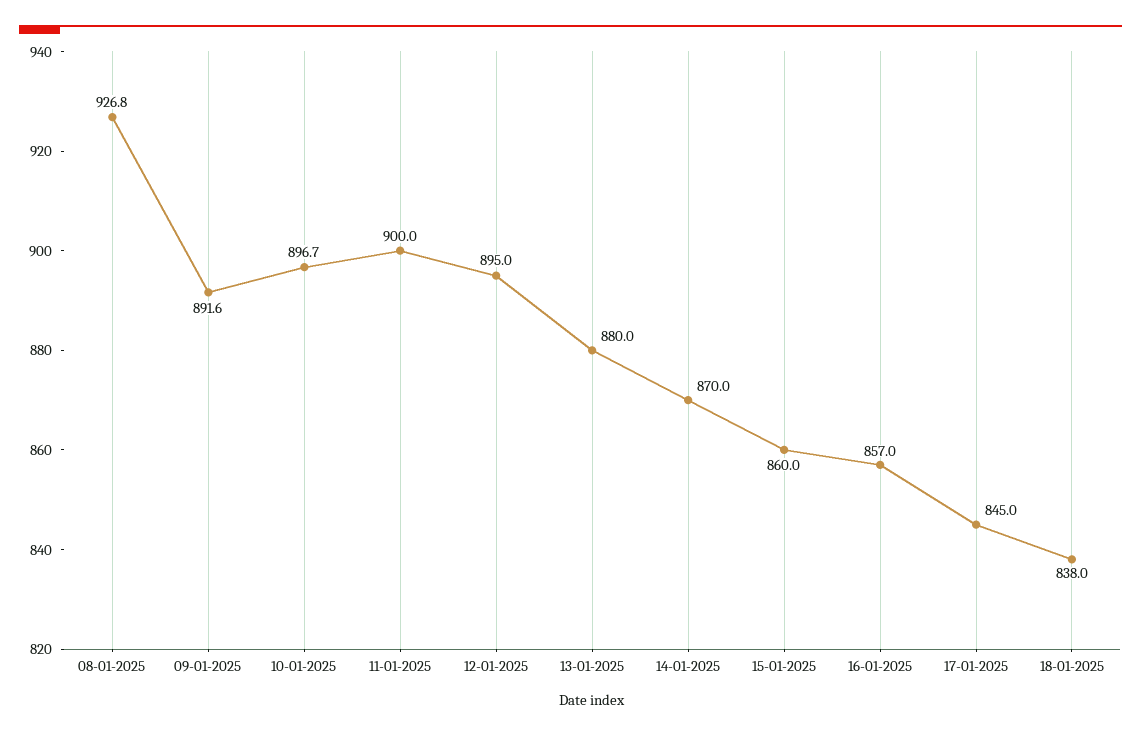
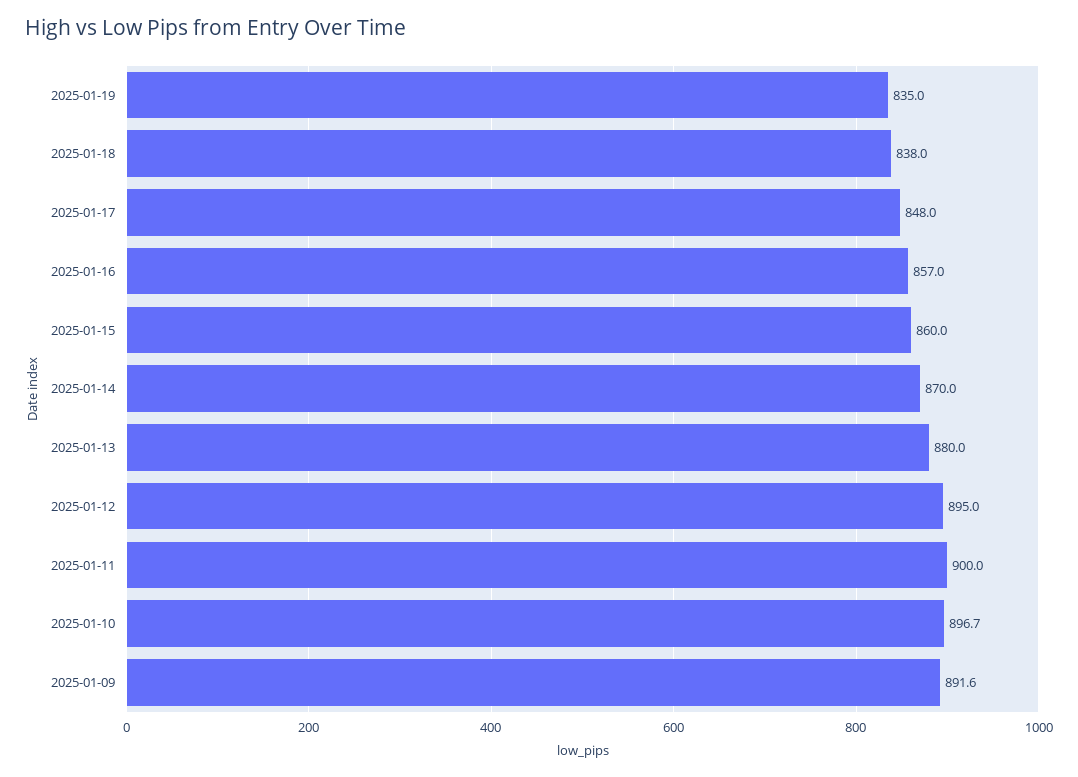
08-01-2025: 926.8 -> none
17-01-2025: 845 -> 848
2025-01-19: none -> 835

